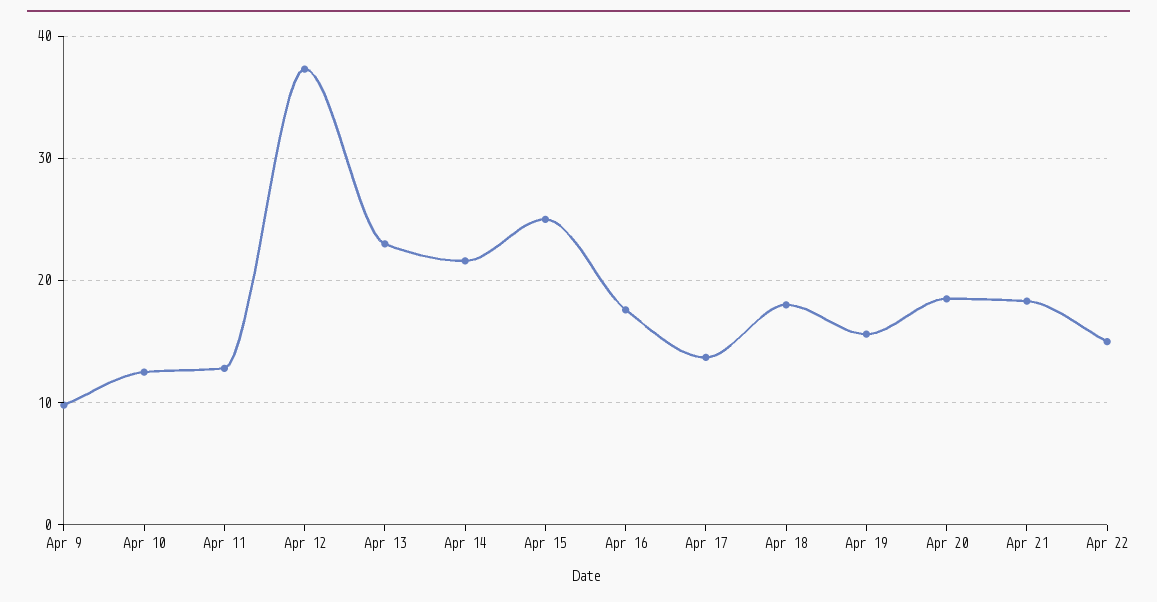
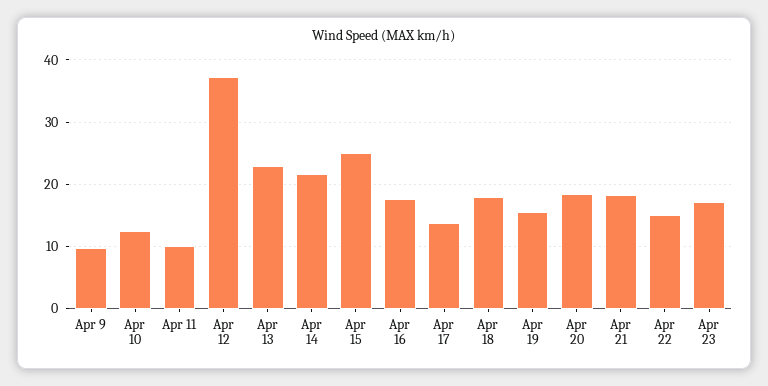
Apr 11: 13 -> 10
Apr 23: none -> 17

